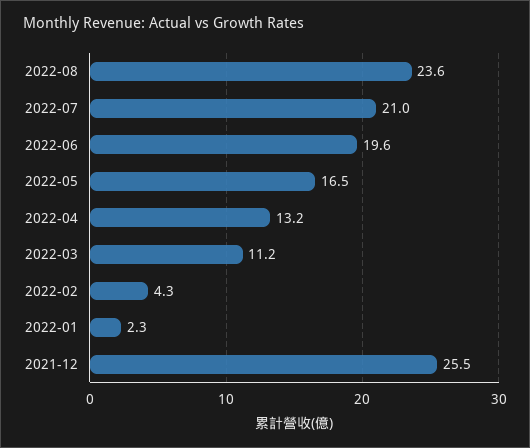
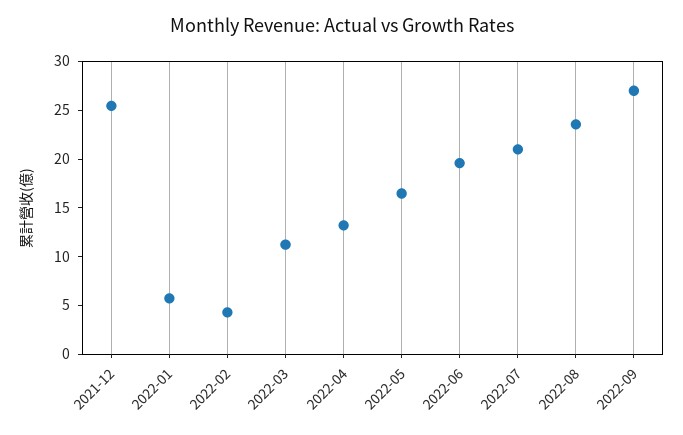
2022-01: 2.3 -> 6
2022-09: none -> 27

